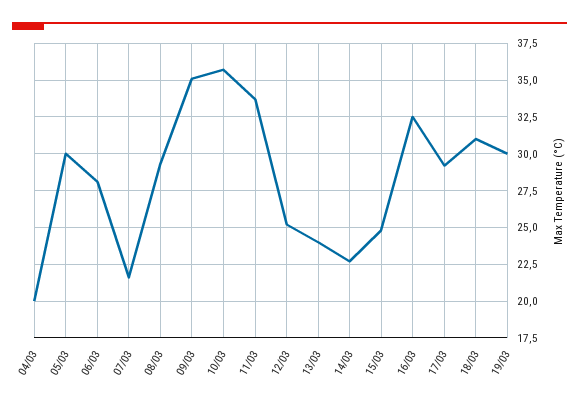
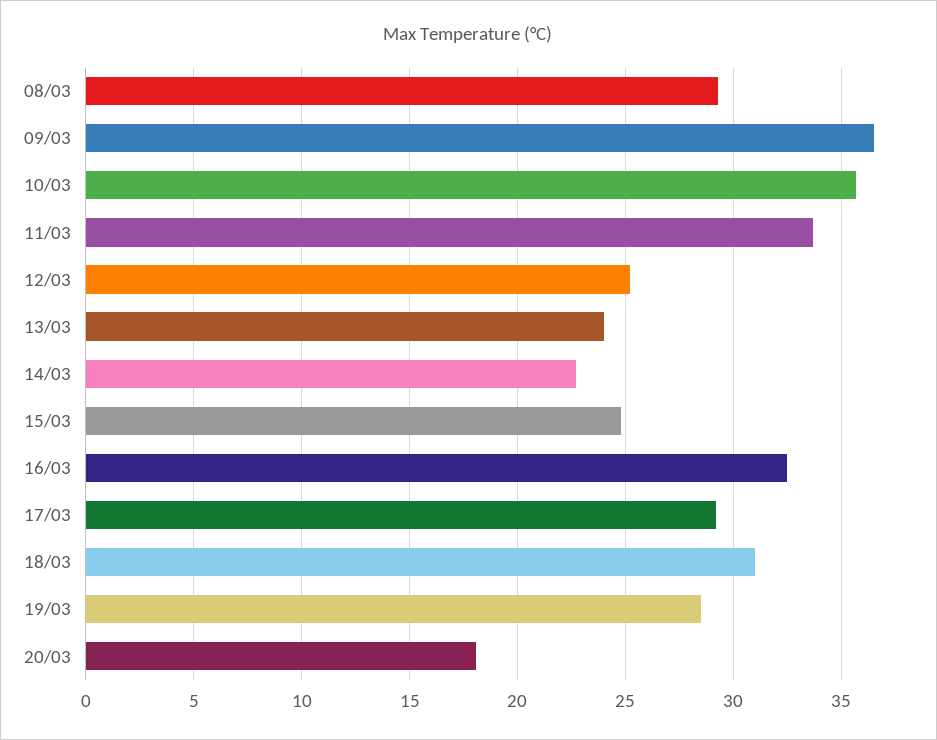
04/03: 20 -> none
05/03: 30 -> none
06/03: 28 -> none
07/03: 21.5 -> none
09/03: 35 -> 36.5
19/03: 30 -> 28.5
20/03: none -> 18

